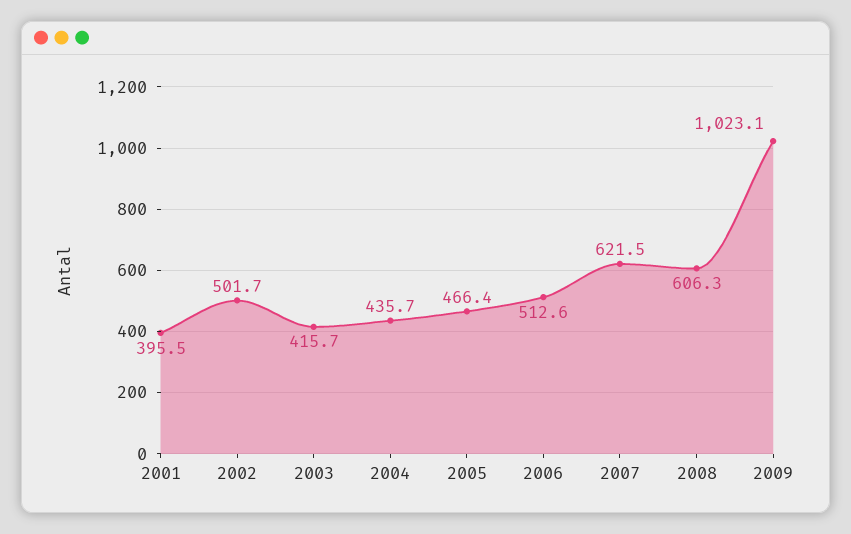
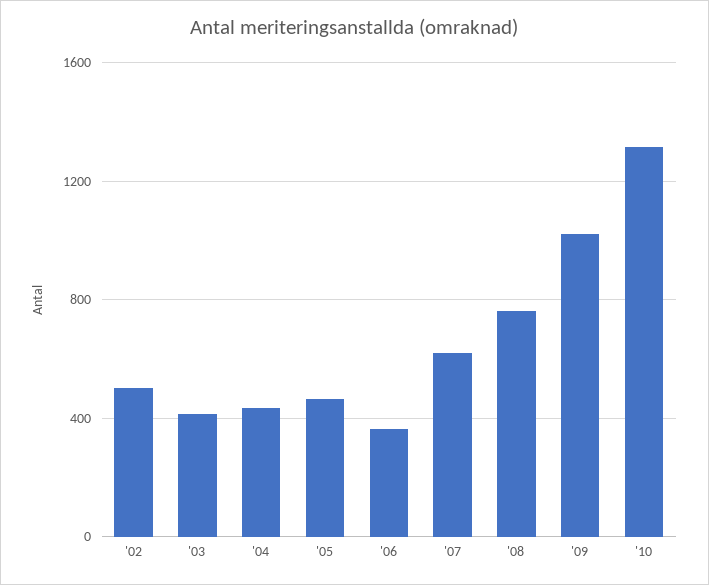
2001: 395.5 -> none
2006: 512.6 -> 350
2008: 606.3 -> 750
'10: none -> 1300

